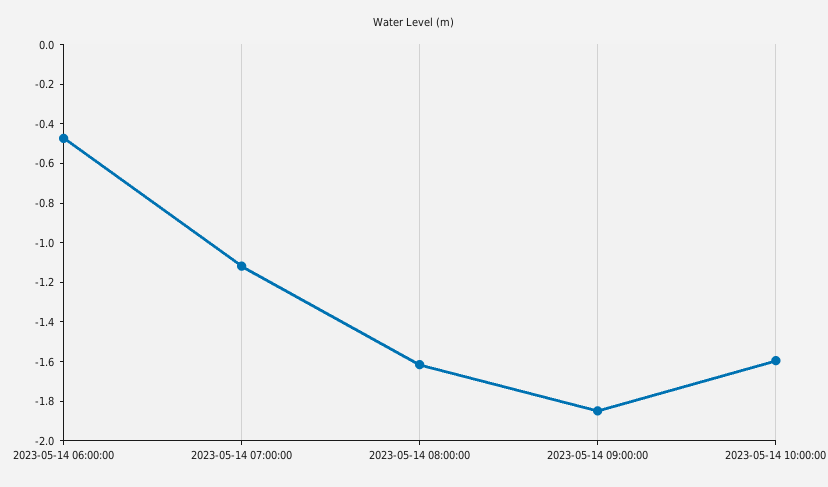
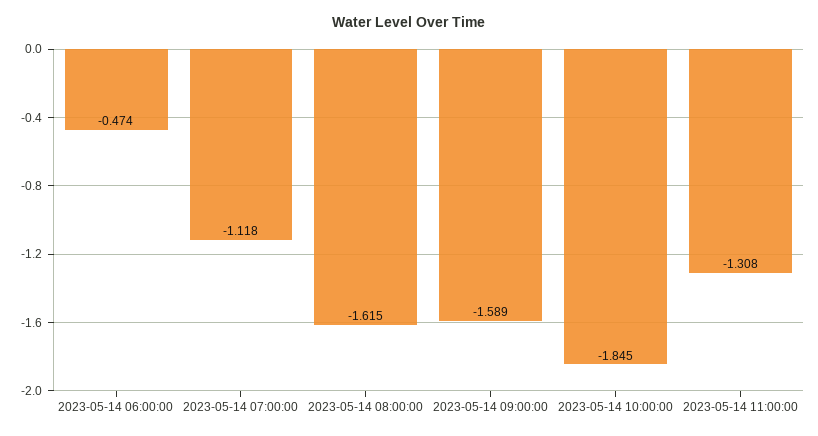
2023-05-14 09:00:00: -1.85 -> -1.589
2023-05-14 10:00:00: -1.6 -> -1.845
2023-05-14 11:00:00: none -> -1.308

